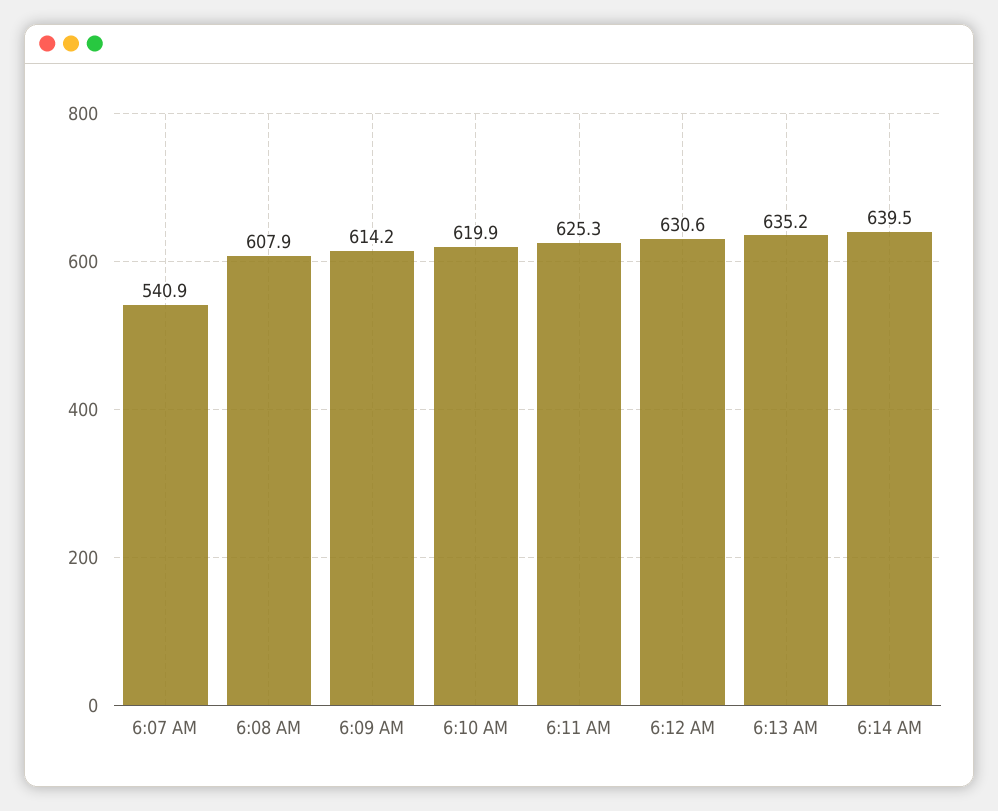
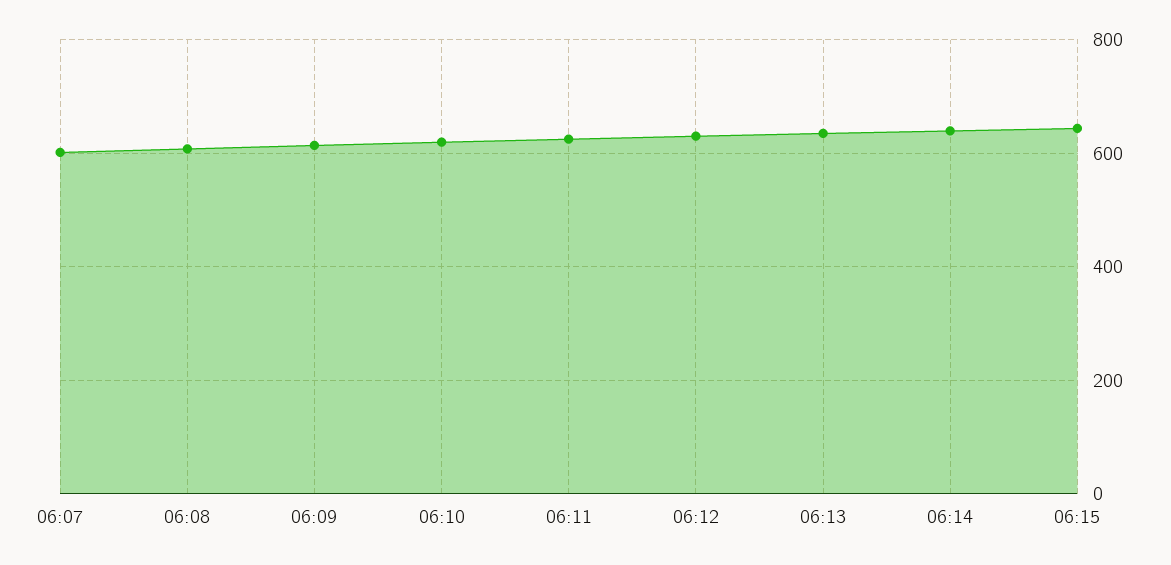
6:07 AM: 540.9 -> 600
06:15: none -> 640

